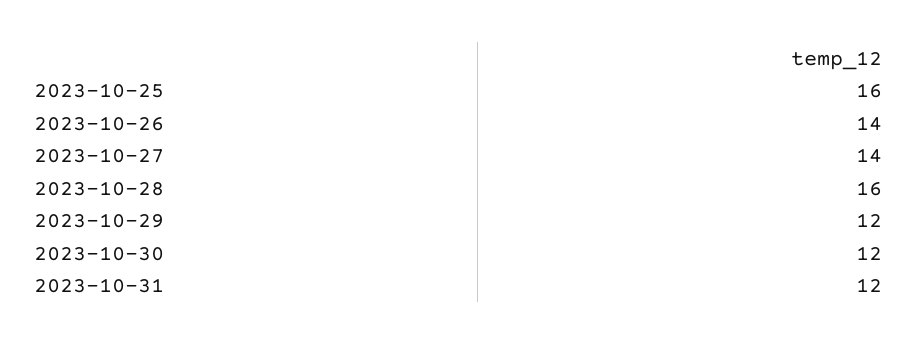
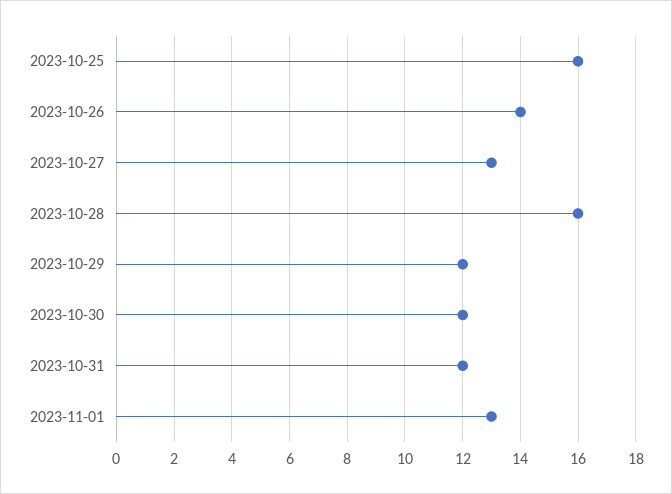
2023-10-27: 14 -> 13
2023-11-01: none -> 13

